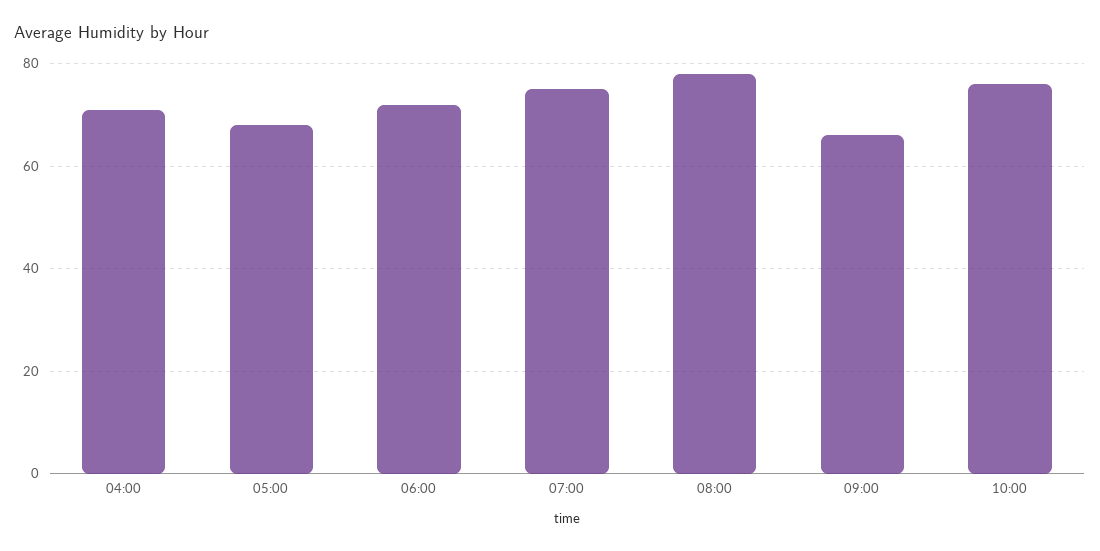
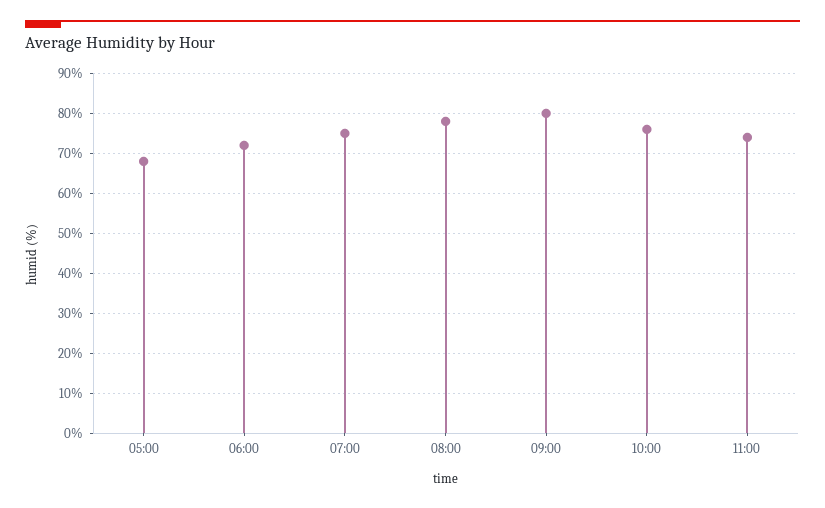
04:00: 70 -> none
09:00: 65 -> 80
11:00: none -> 75

